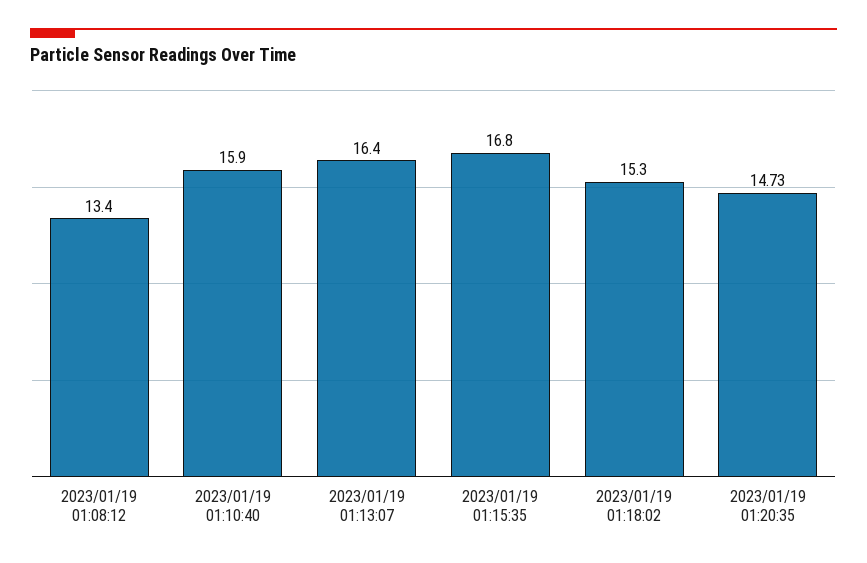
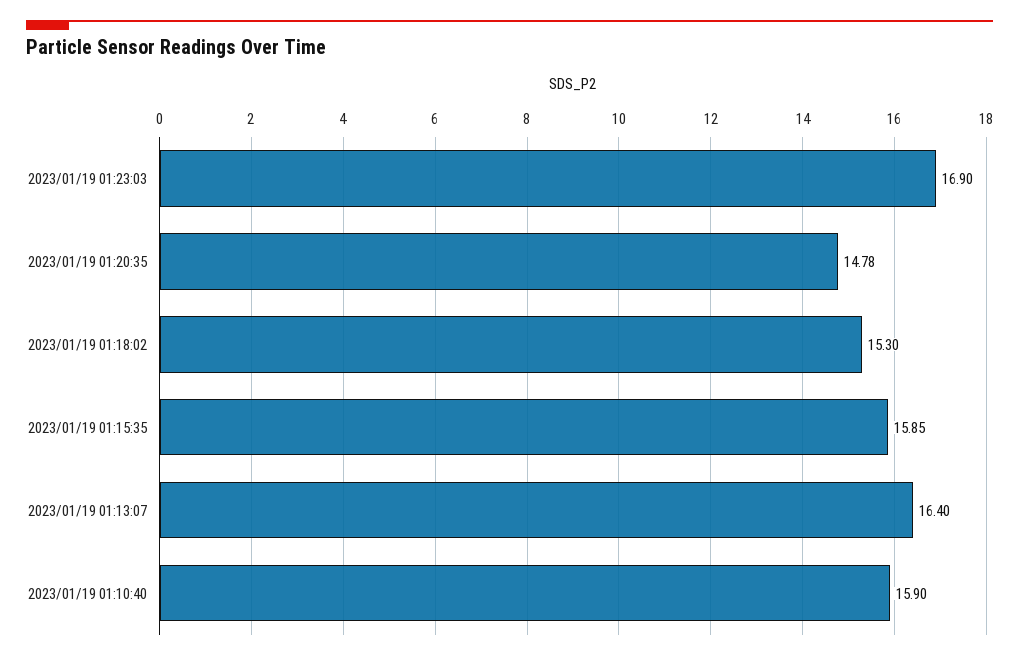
2023/01/19 01:08:12: 13.4 -> none
2023/01/19 01:15:35: 16.8 -> 15.85
2023/01/19 01:20:35: 14.73 -> 14.78
2023/01/19 01:23:03: none -> 16.9

